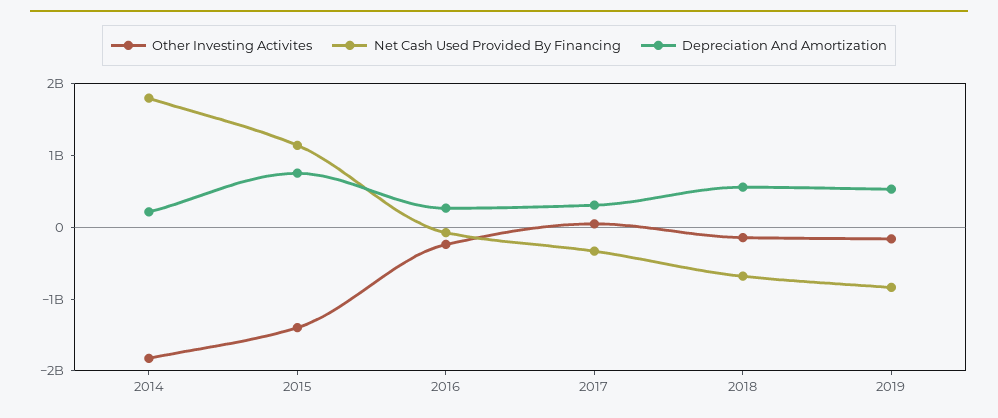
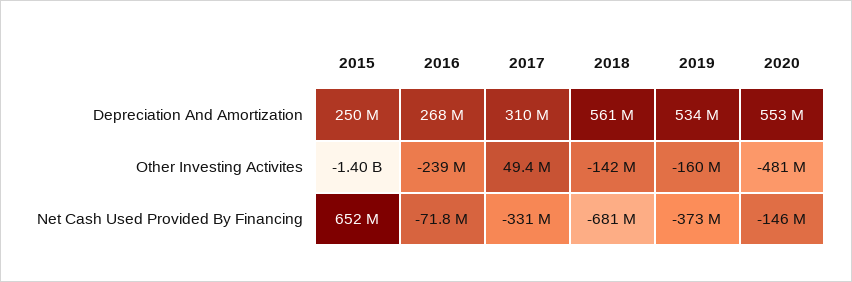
Other Investing Activites, 2014: -1800000000 -> none
Net Cash Used Provided By Financing, 2014: 1800000000 -> none
Depreciation And Amortization, 2014: 200000000 -> none
Net Cash Used Provided By Financing, 2015: 1200000000 -> 652000000
Depreciation And Amortization, 2015: 800000000 -> 250000000
Net Cash Used Provided By Financing, 2019: -800000000 -> -373000000
Depreciation And Amortization, 2020: none -> 553000000
Other Investing Activites, 2020: none -> -481000000
Net Cash Used Provided By Financing, 2020: none -> -146000000

